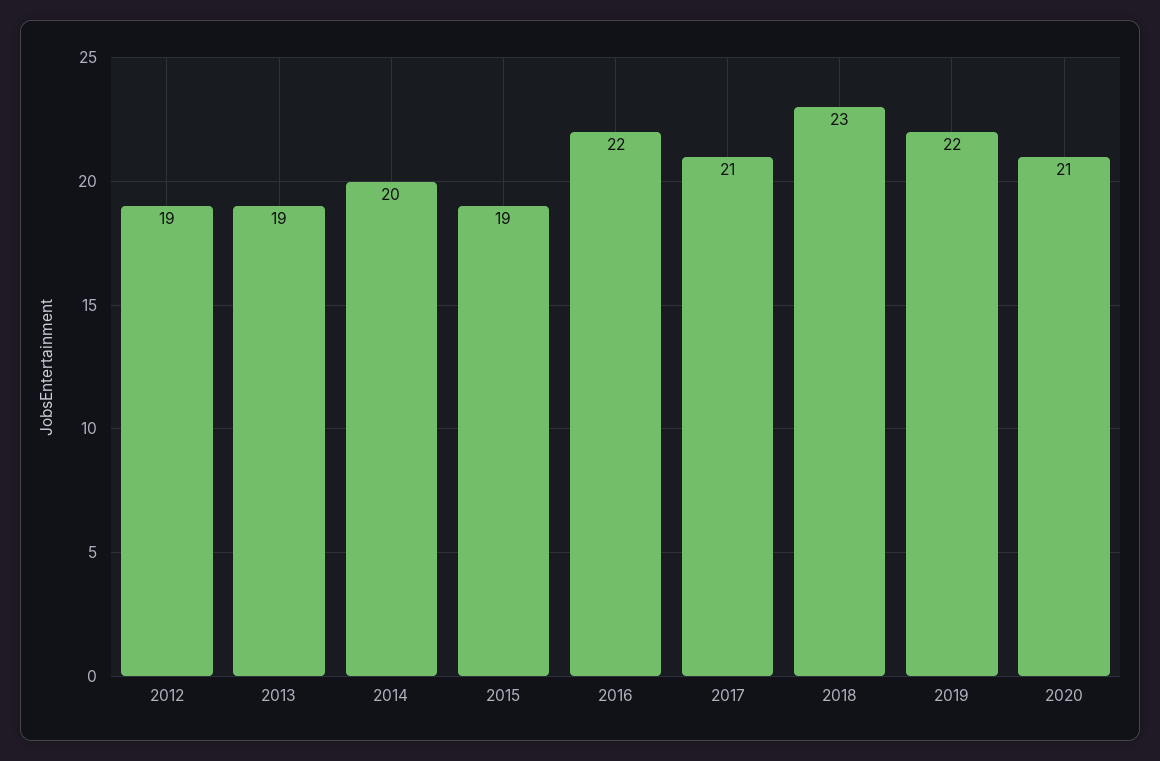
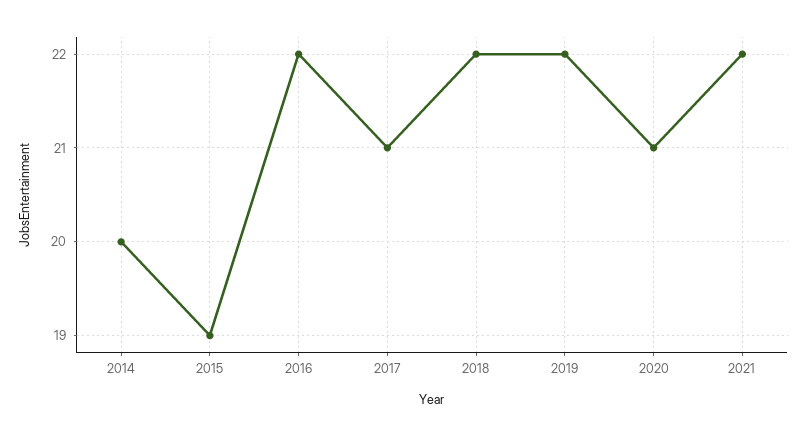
2012: 19 -> none
2013: 19 -> none
2018: 23 -> 22
2021: none -> 22

